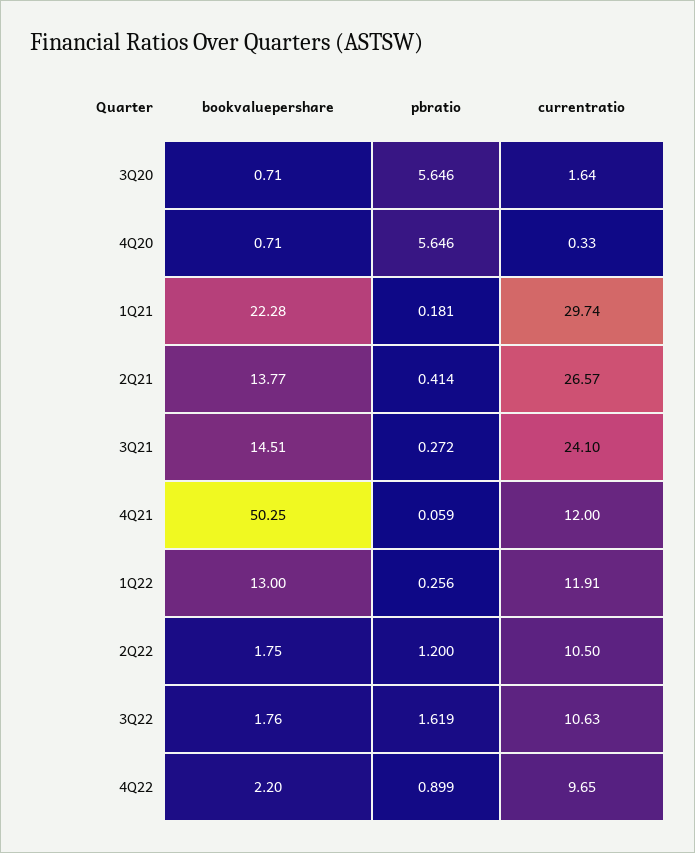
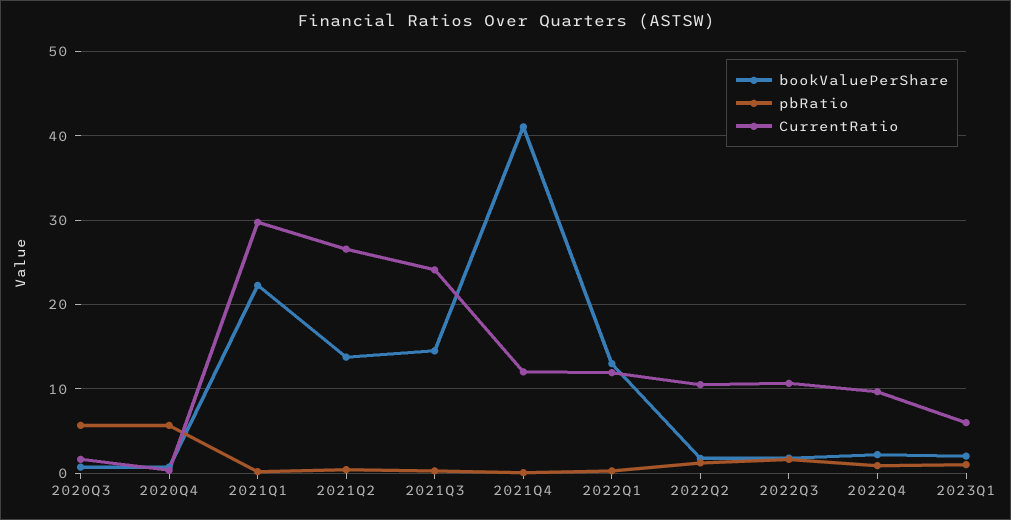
bookvaluepershare, 4Q21: 50.25 -> 41
bookvaluepershare, 2023Q1: none -> 2
pbratio, 2023Q1: none -> 1
currentratio, 2023Q1: none -> 6

